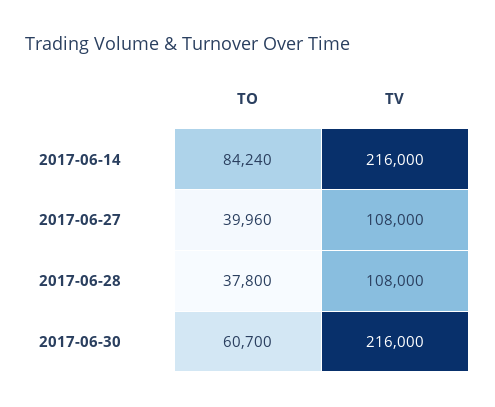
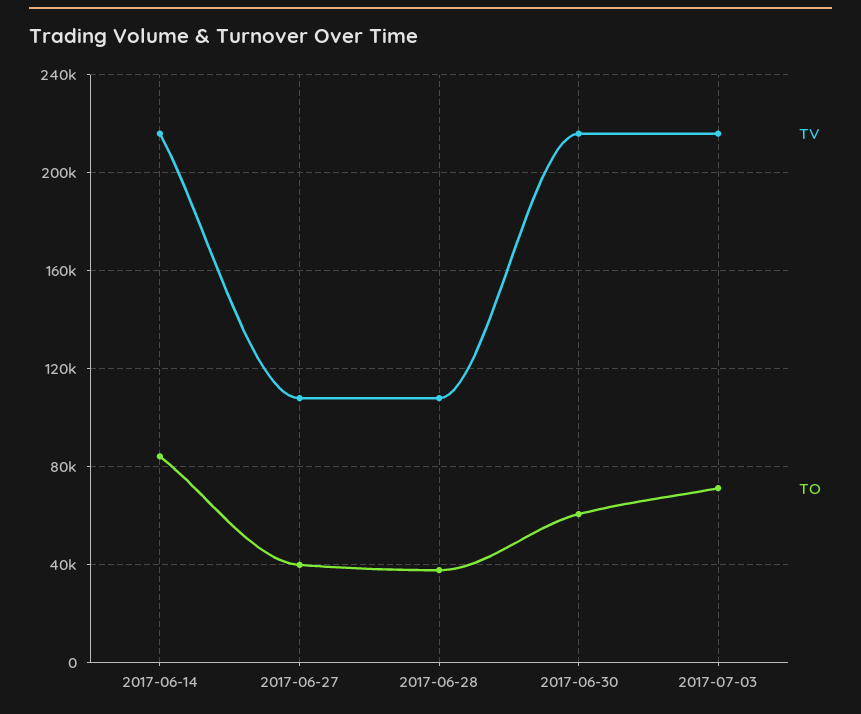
TV, 2017-07-03: none -> 215000
TO, 2017-07-03: none -> 70000

